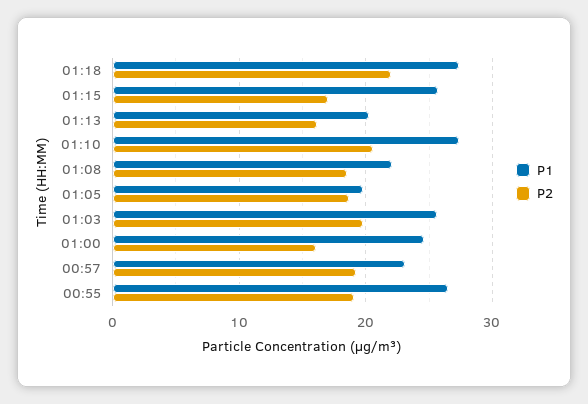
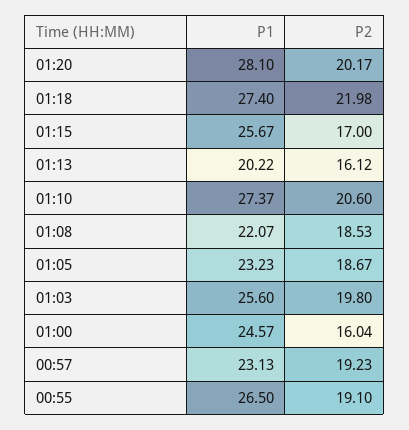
P1, 01:05: 20 -> 23.23
P1, 01:20: none -> 28.1
P2, 01:20: none -> 20.17

